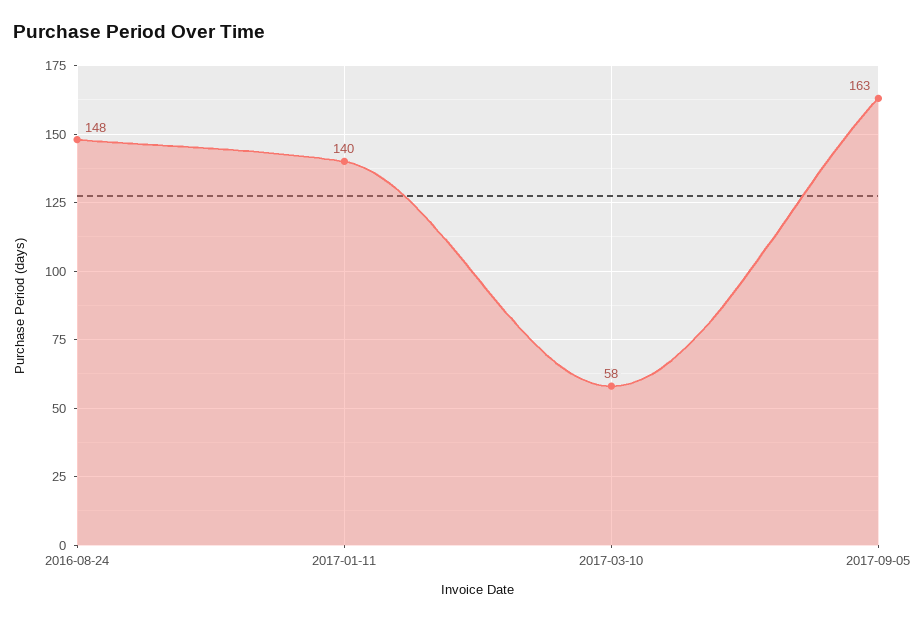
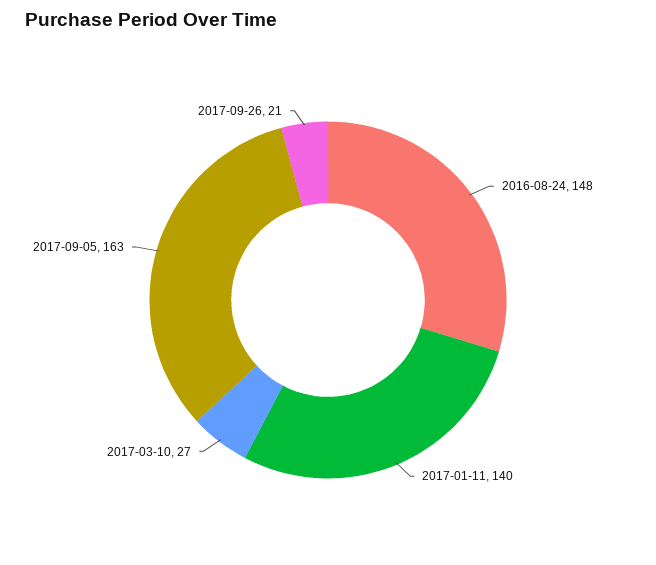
2017-03-10: 58 -> 27
2017-09-26: none -> 21

